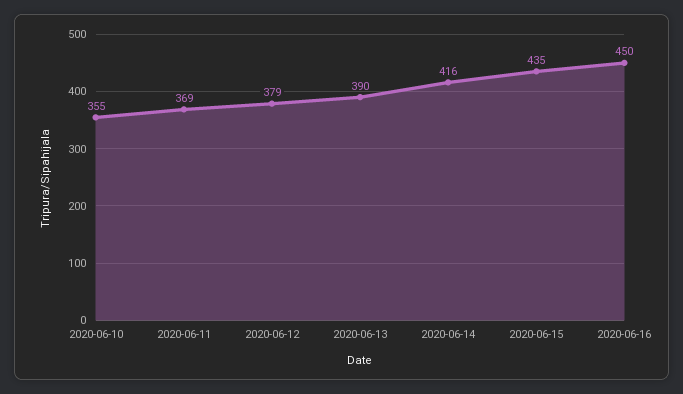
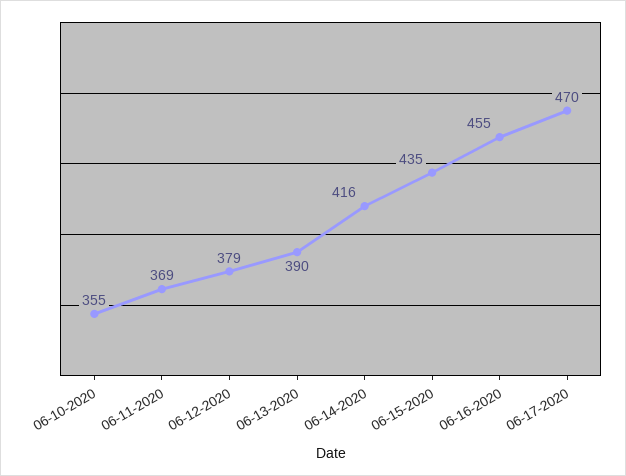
2020-06-16: 450 -> 455
06-17-2020: none -> 470

